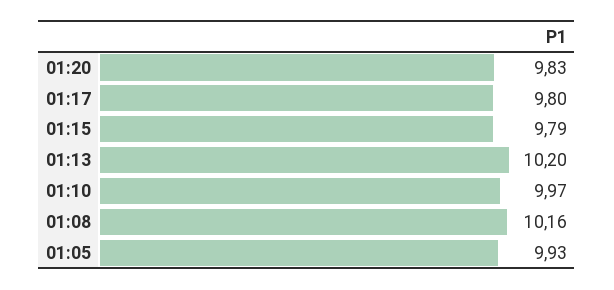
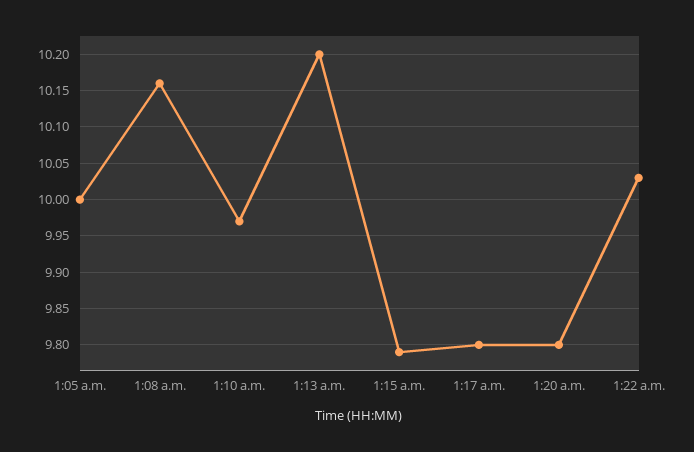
01:20: 9.83 -> 9.8
01:05: 9.93 -> 10
1:22 a.m.: none -> 10.03

